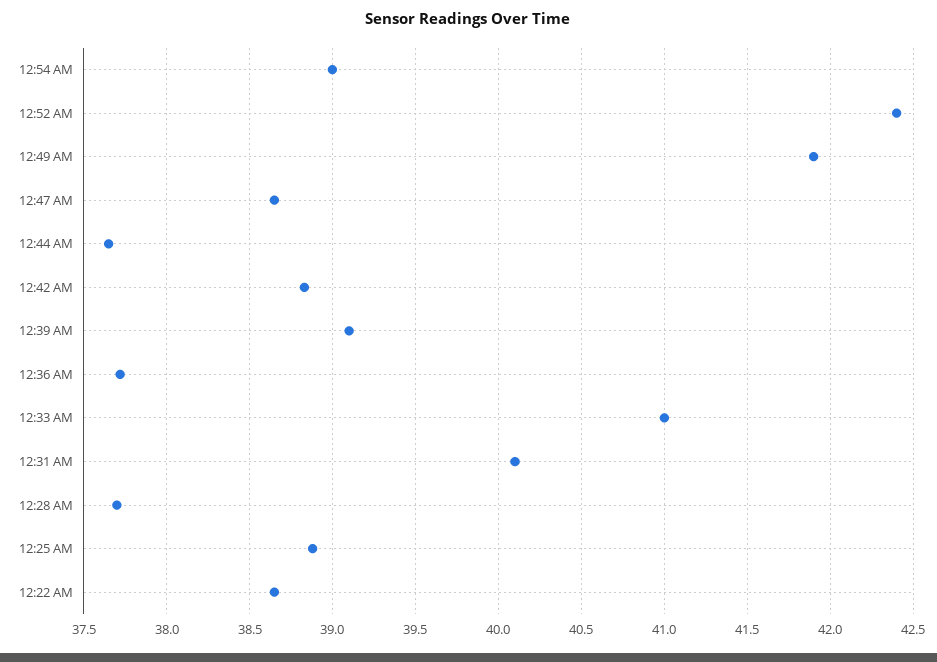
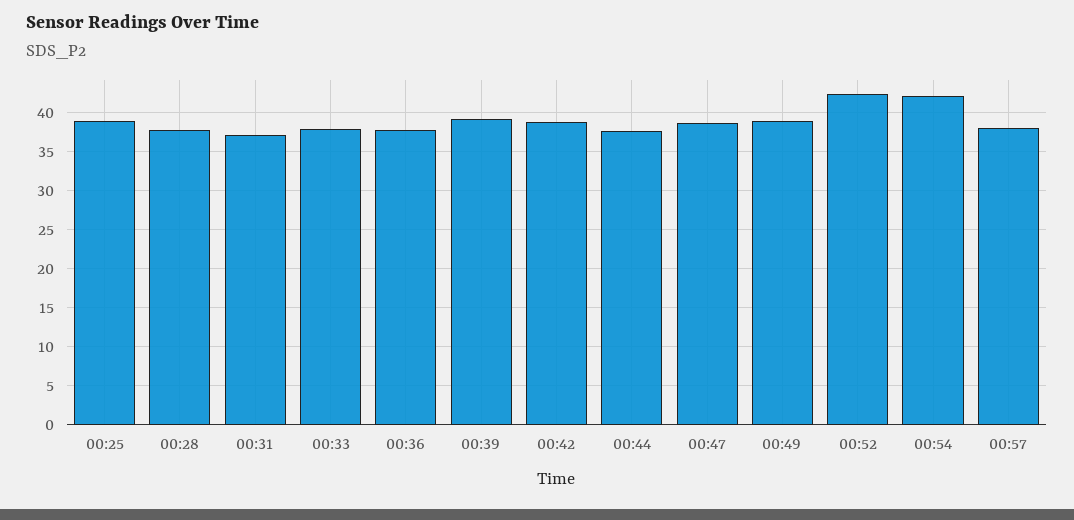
12:54 AM: 39 -> 42
12:49 AM: 41.9 -> 39
12:33 AM: 41 -> 38
12:31 AM: 40.1 -> 37
12:22 AM: 38.65 -> none
00:57: none -> 38

